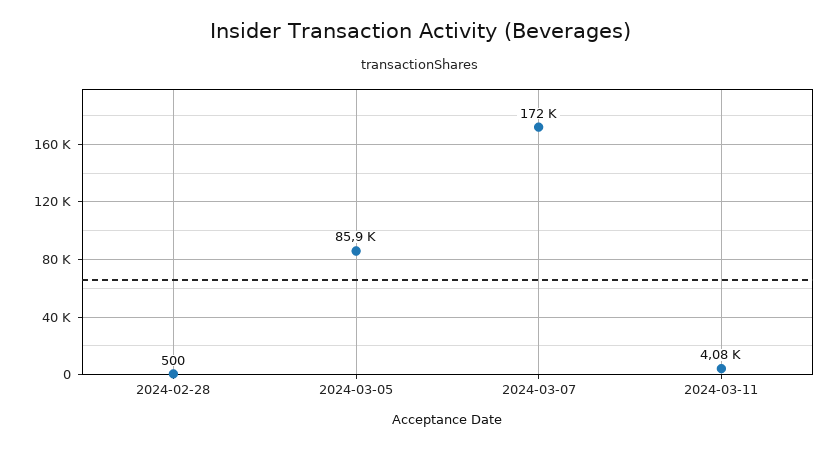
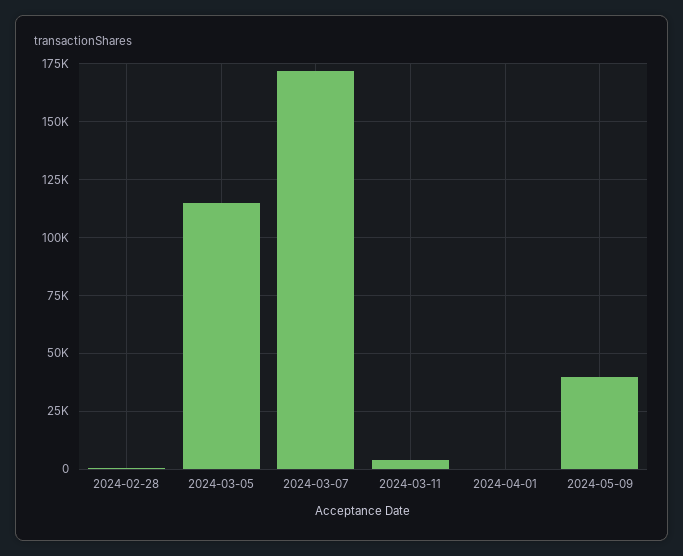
2024-03-05: 85900 -> 115000
2024-04-01: none -> 0
2024-05-09: none -> 40000

